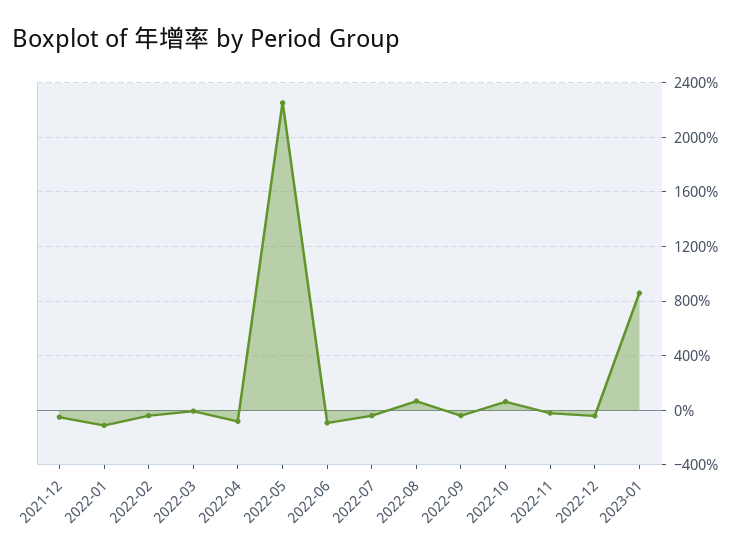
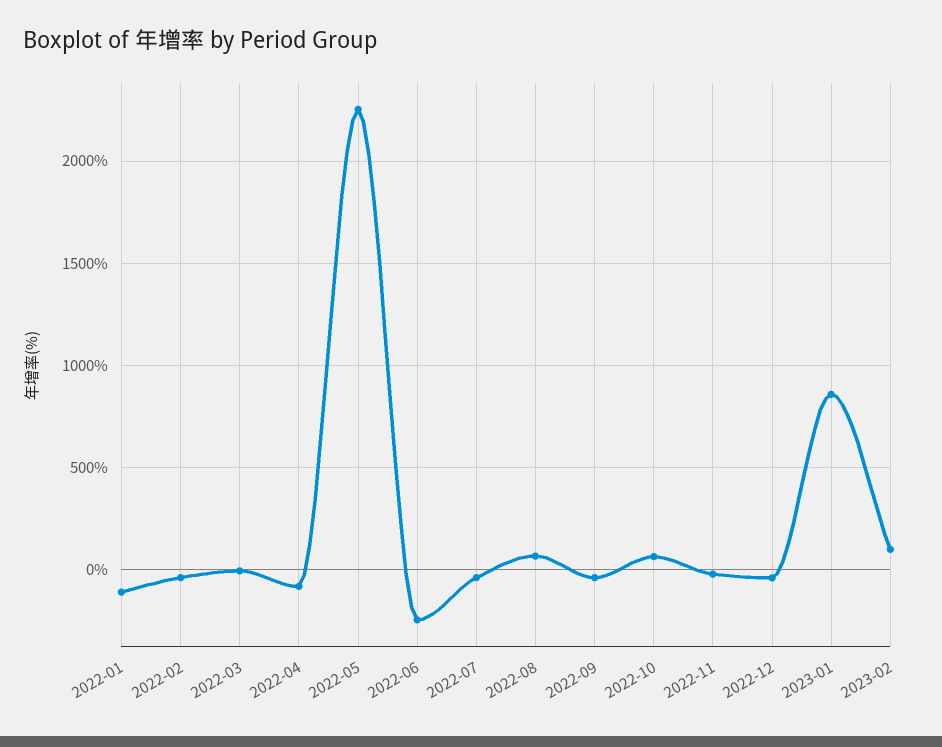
2021-12: -50 -> none
2022-06: -100 -> -250
2023-02: none -> 100

